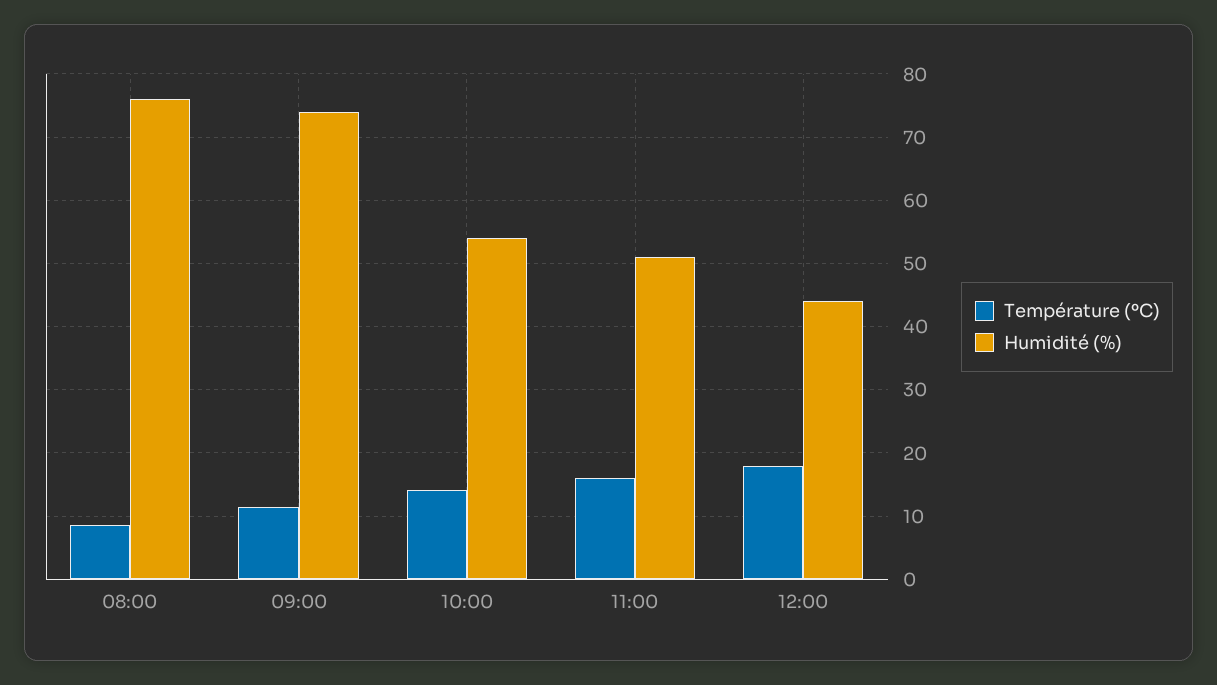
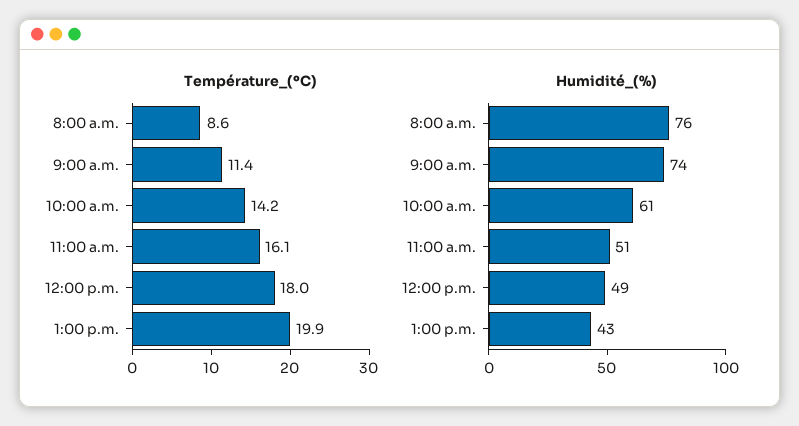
Humidité (%), 10:00: 54 -> 61
Humidité (%), 12:00: 44 -> 49
Température (ºC), 1:00 p.m.: none -> 19.9
Humidité (%), 1:00 p.m.: none -> 43

